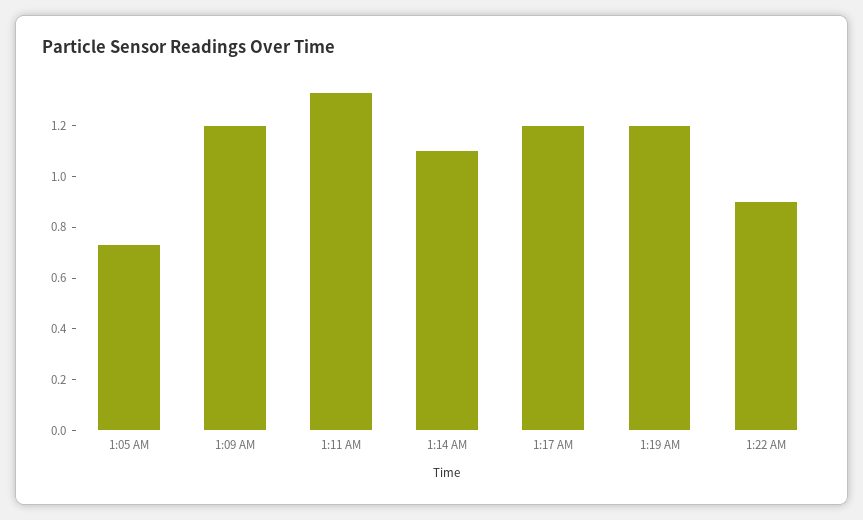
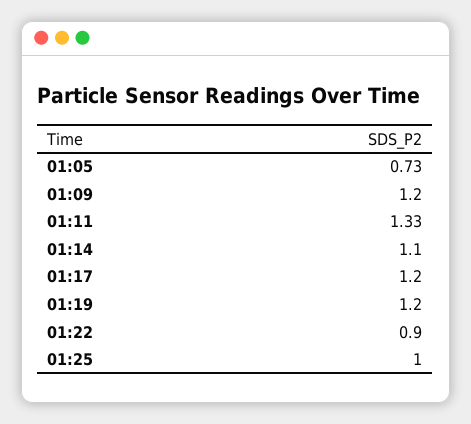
01:25: none -> 1

